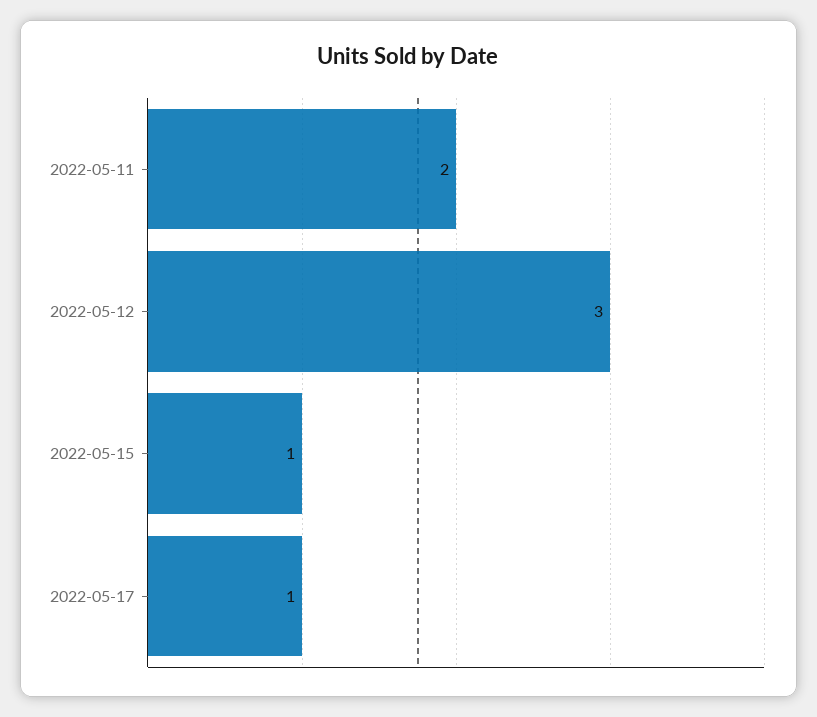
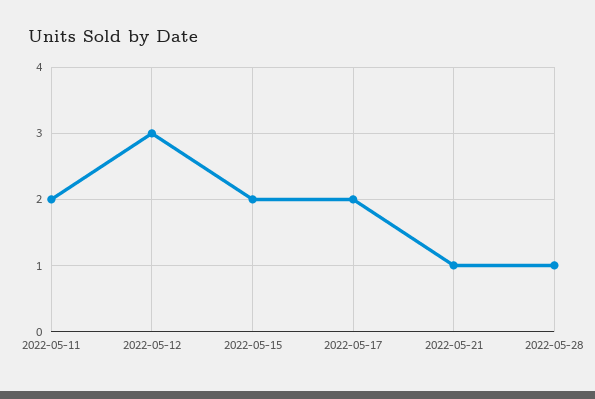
2022-05-15: 1 -> 2
2022-05-17: 1 -> 2
2022-05-21: none -> 1
2022-05-28: none -> 1

